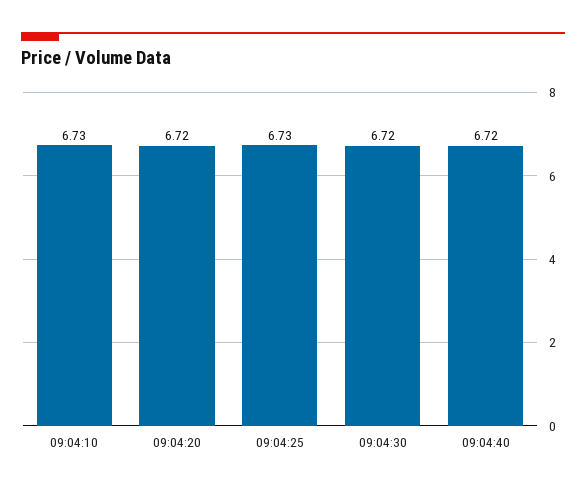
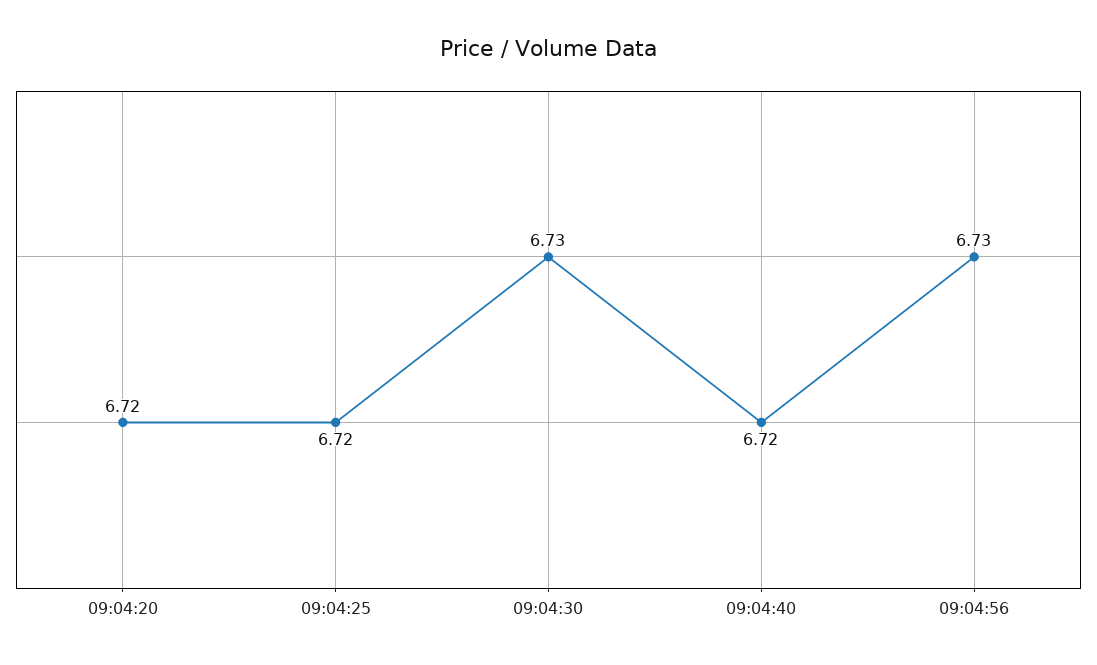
09:04:10: 6.73 -> none
09:04:25: 6.73 -> 6.72
09:04:30: 6.72 -> 6.73
09:04:56: none -> 6.73

